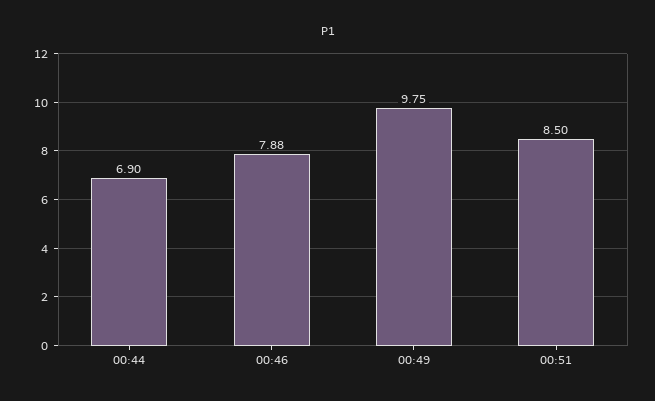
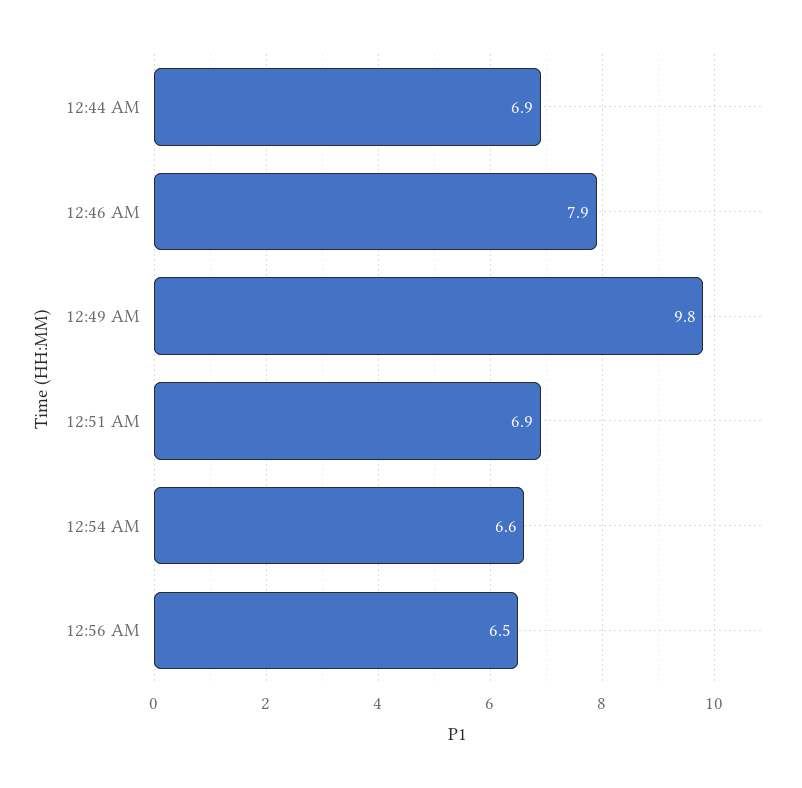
00:51: 8.5 -> 6.9
12:54 AM: none -> 6.6
12:56 AM: none -> 6.5

